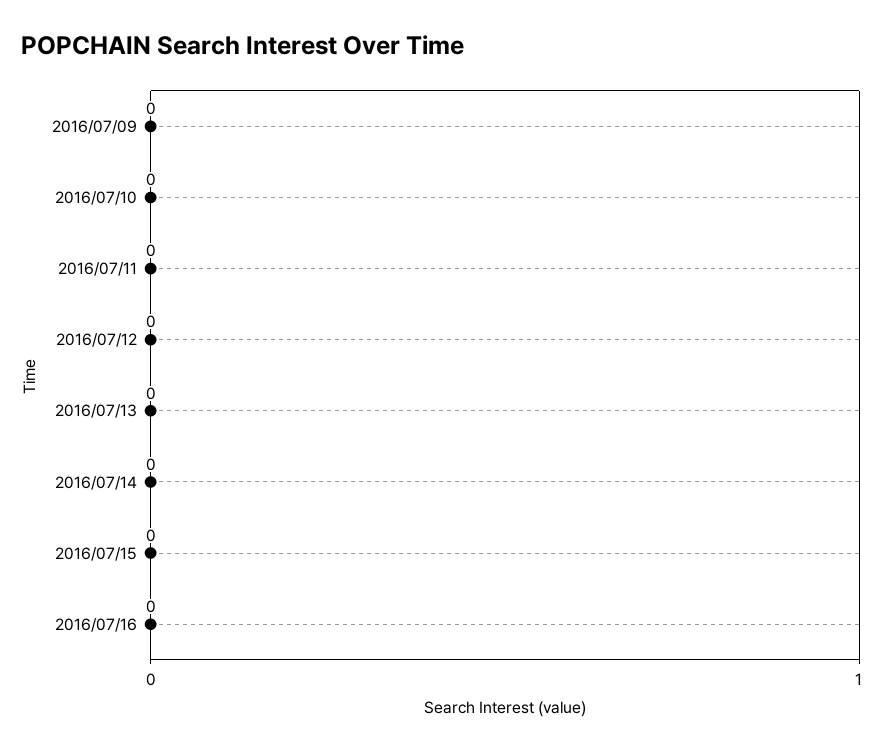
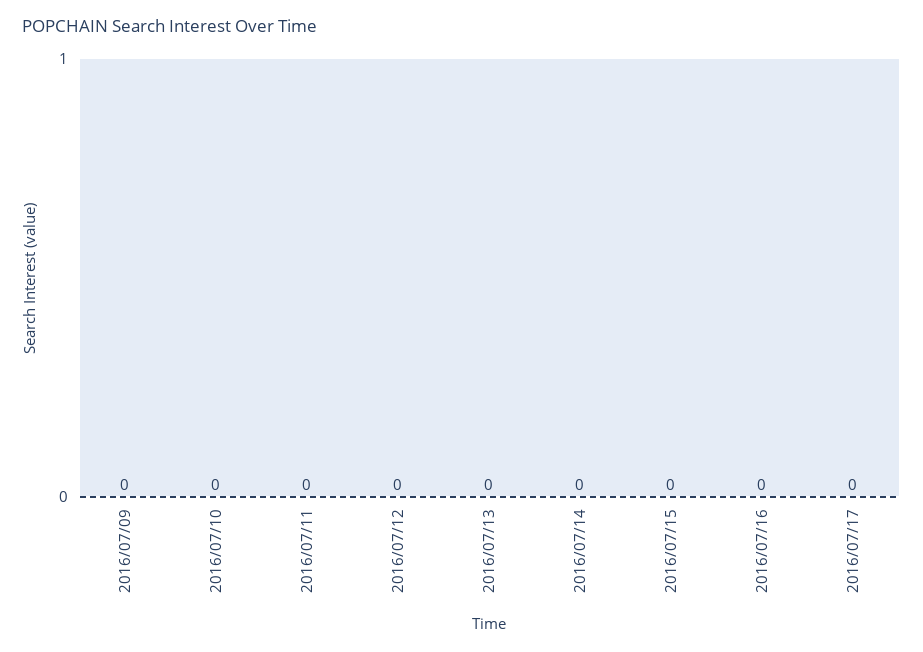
2016/07/17: none -> 0

